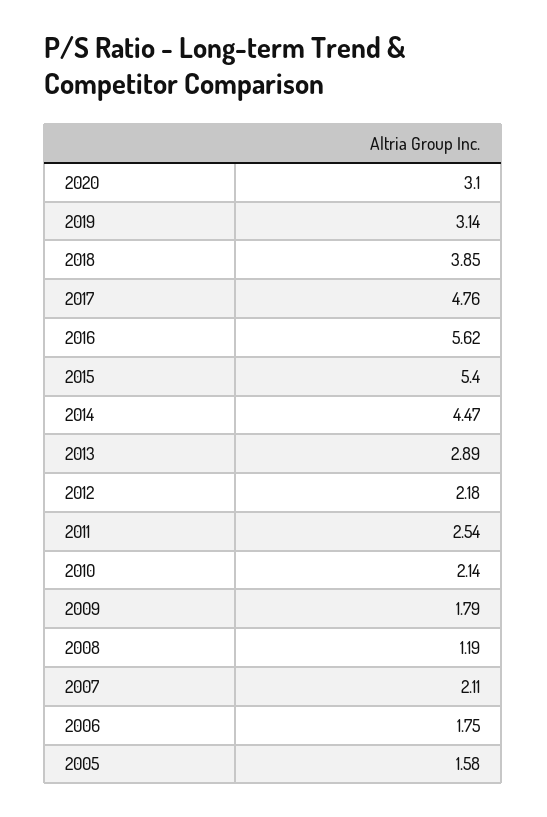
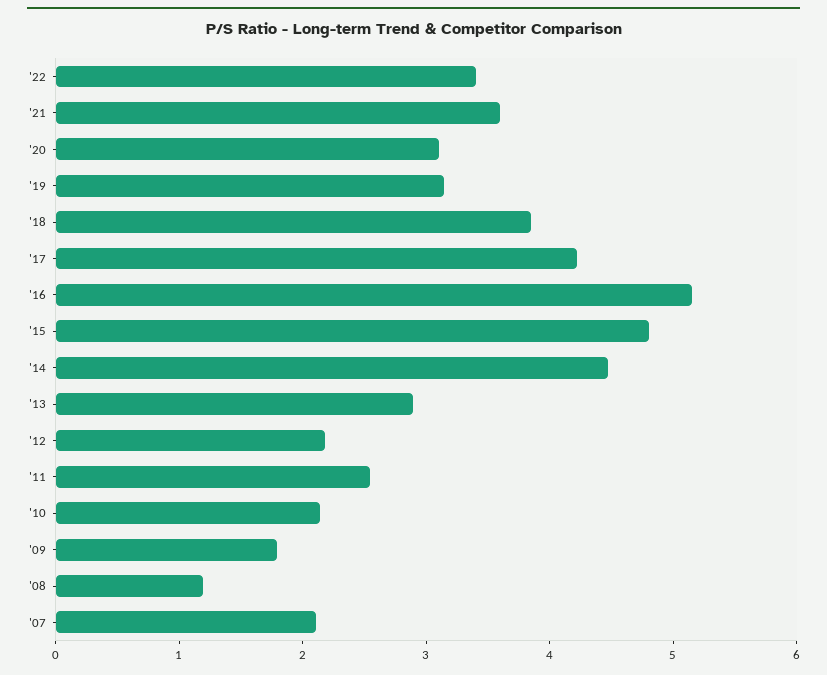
2017: 4.76 -> 4.2
2016: 5.62 -> 5.2
2015: 5.4 -> 4.8
2006: 1.75 -> none
2005: 1.58 -> none
'22: none -> 3.4
'21: none -> 3.6

